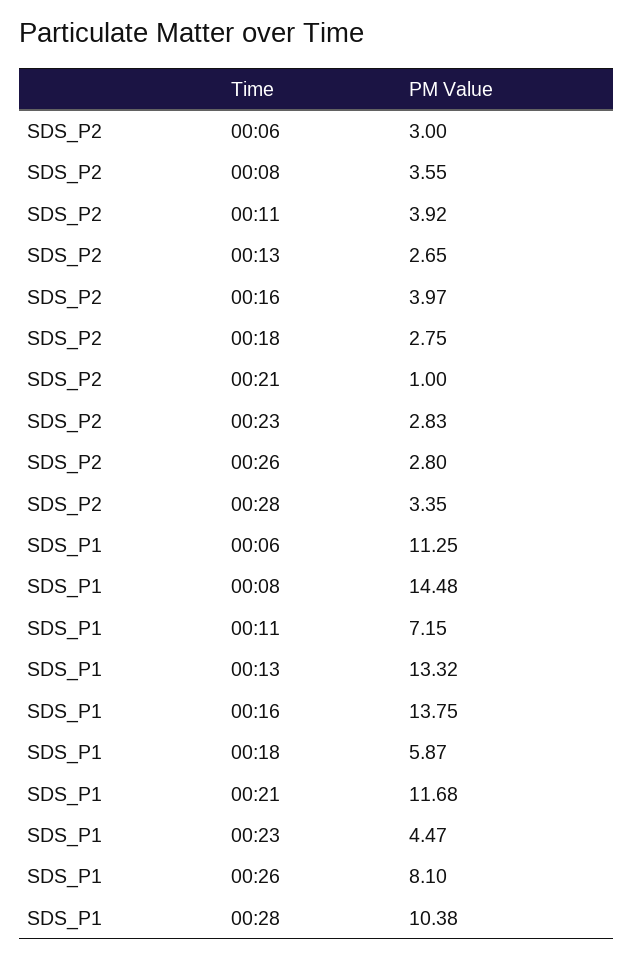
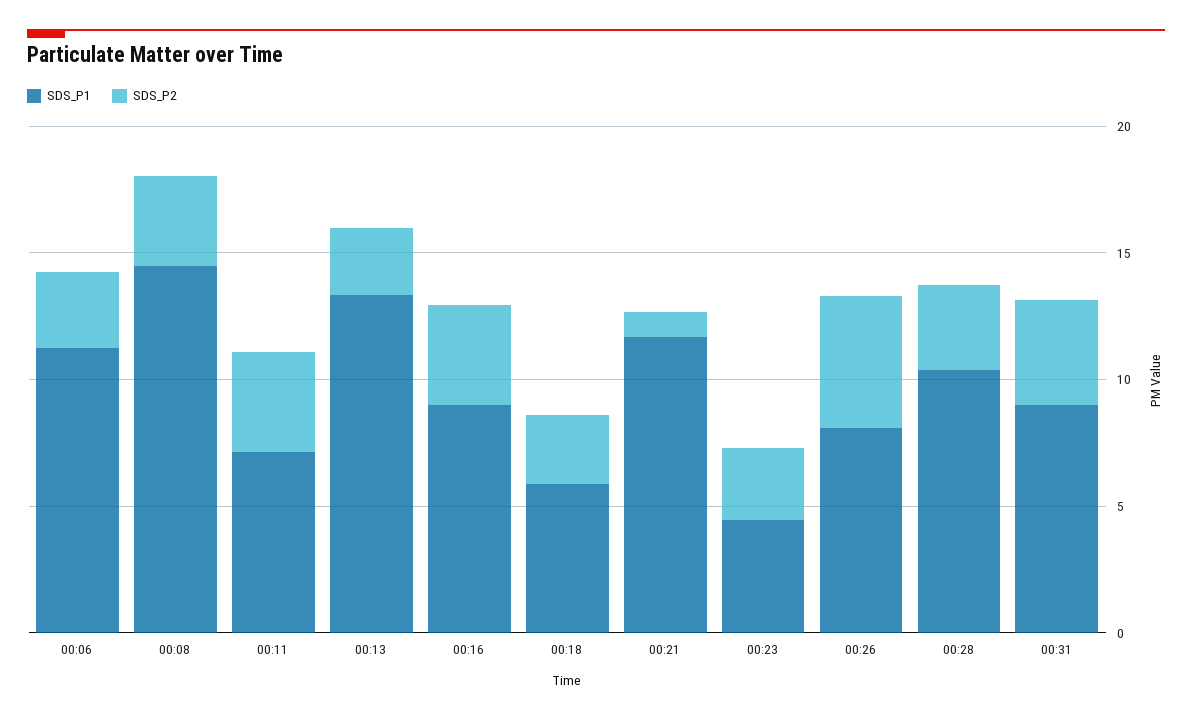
SDS_P2, 00:26: 2.8 -> 5
SDS_P1, 00:16: 13.75 -> 9
SDS_P1, 00:31: none -> 9
SDS_P2, 00:31: none -> 4

